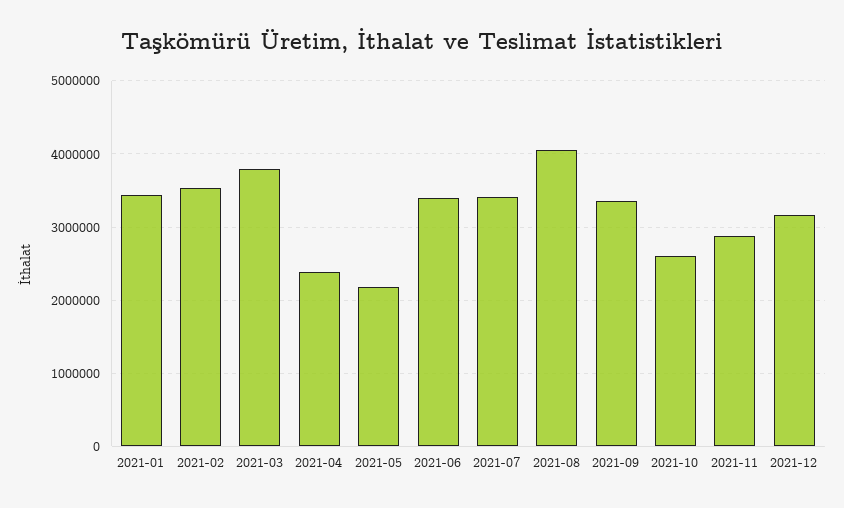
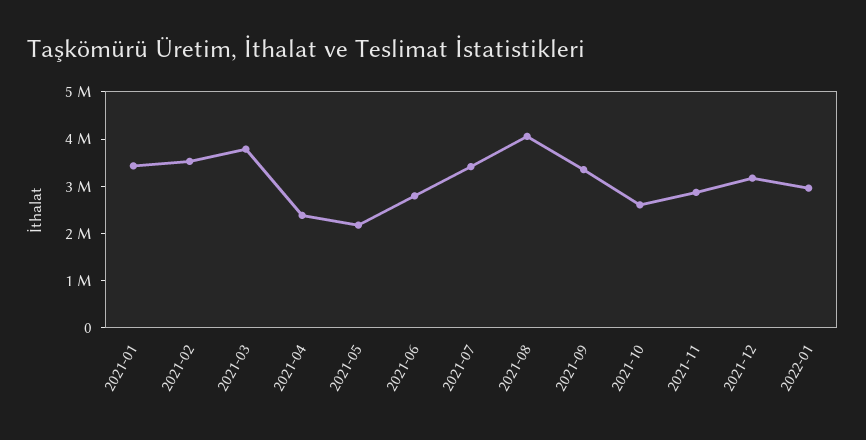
2021-06: 3400000 -> 2800000
2022-01: none -> 3000000

